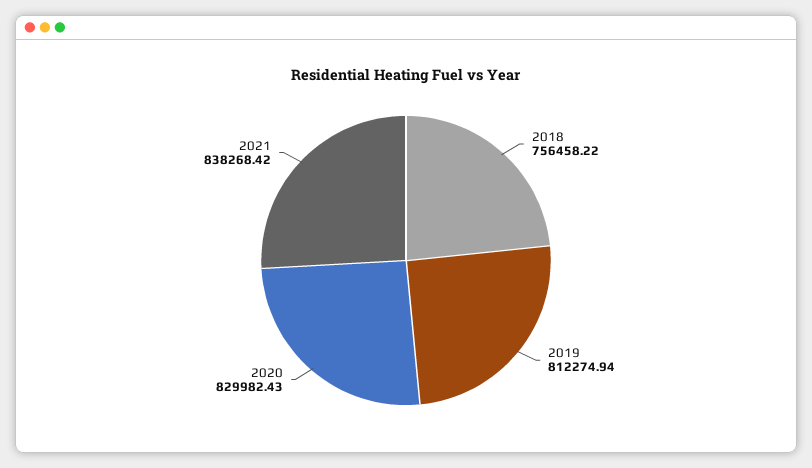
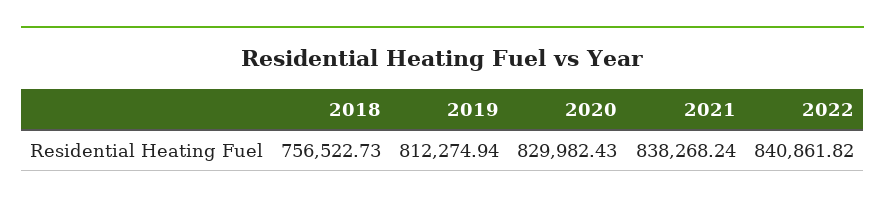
2018: 756458.22 -> 756522.73
2021: 838268.42 -> 838268.24
2022: none -> 840861.82

